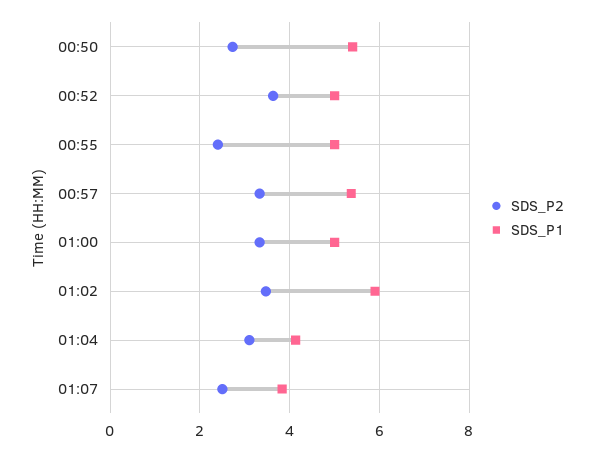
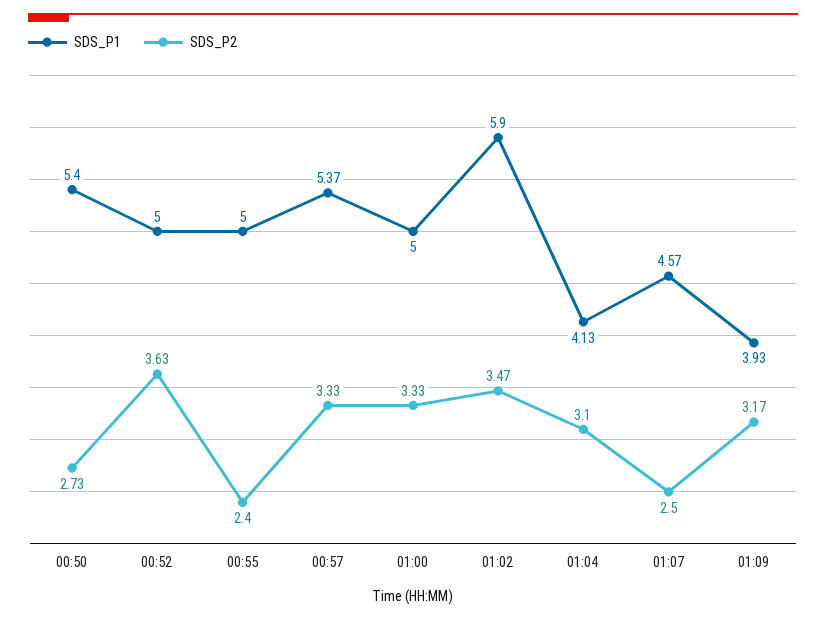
SDS_P1, 01:07: 3.8 -> 4.57
SDS_P1, 01:09: none -> 3.93
SDS_P2, 01:09: none -> 3.17

